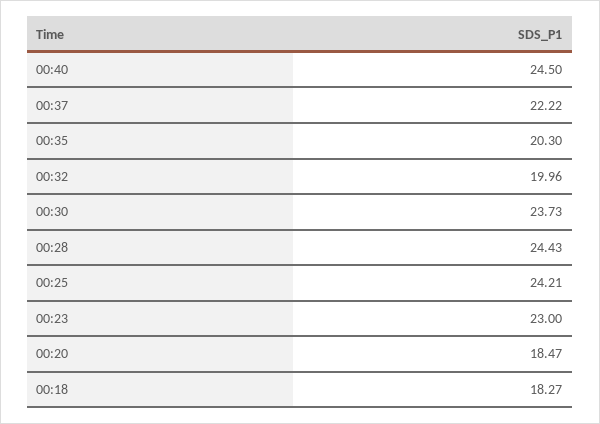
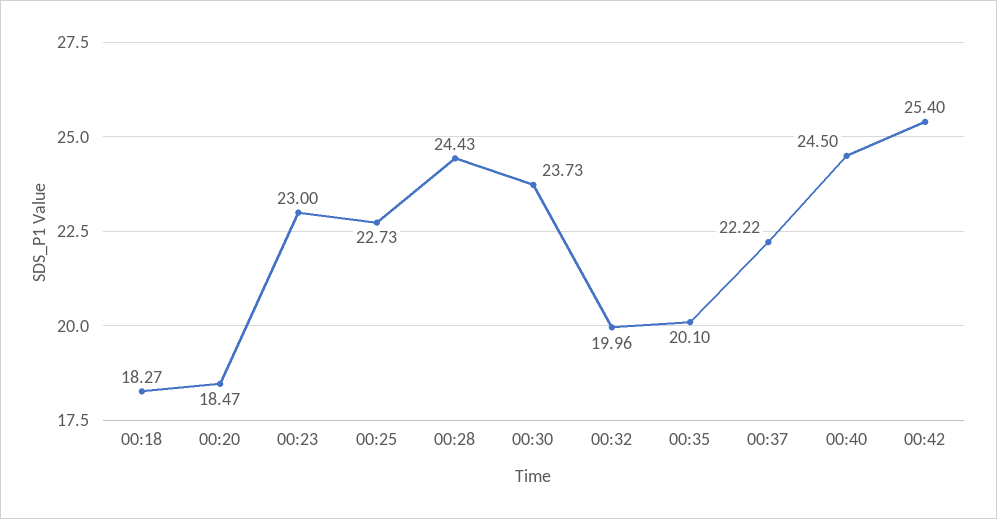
00:35: 20.3 -> 20.1
00:25: 24.21 -> 22.73
00:42: none -> 25.4

